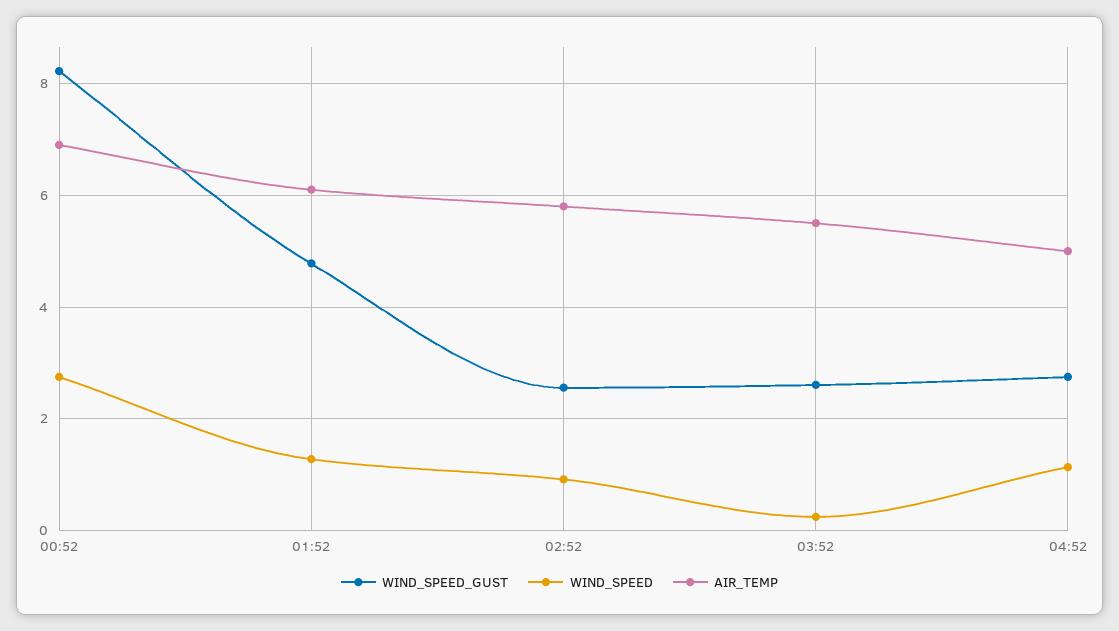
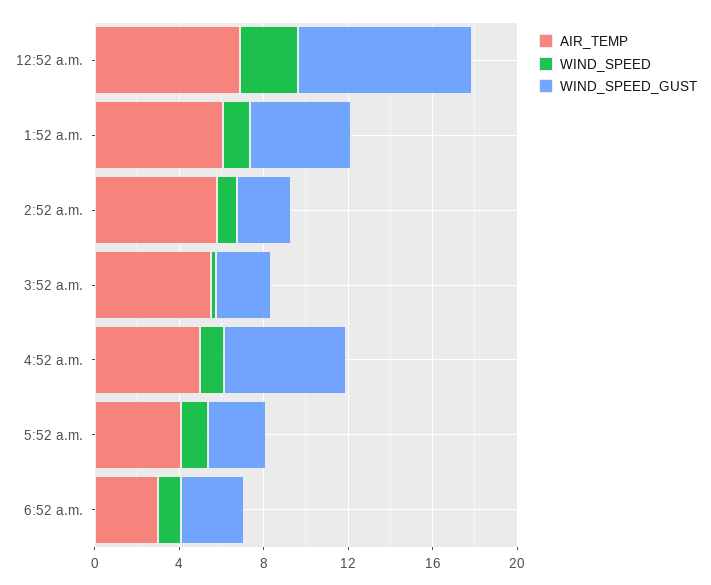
WIND_SPEED_GUST, 04:52: 2.8 -> 6
AIR_TEMP, 5:52 a.m.: none -> 4
WIND_SPEED, 5:52 a.m.: none -> 1
WIND_SPEED_GUST, 5:52 a.m.: none -> 3
AIR_TEMP, 6:52 a.m.: none -> 3
WIND_SPEED, 6:52 a.m.: none -> 1
WIND_SPEED_GUST, 6:52 a.m.: none -> 3

